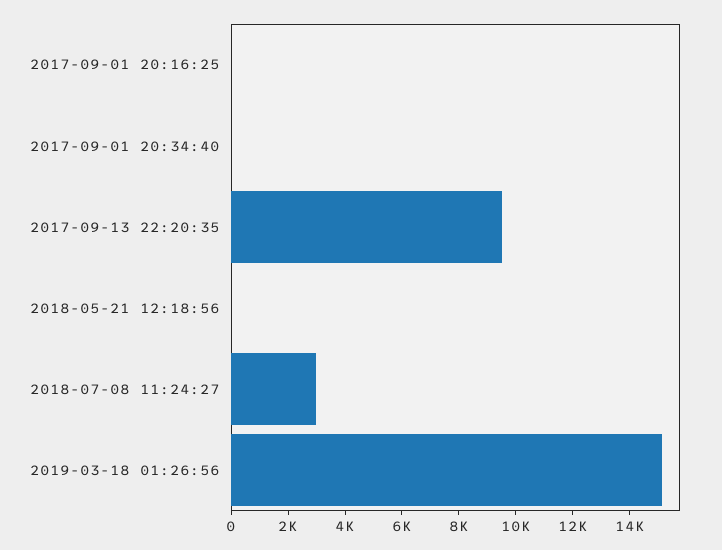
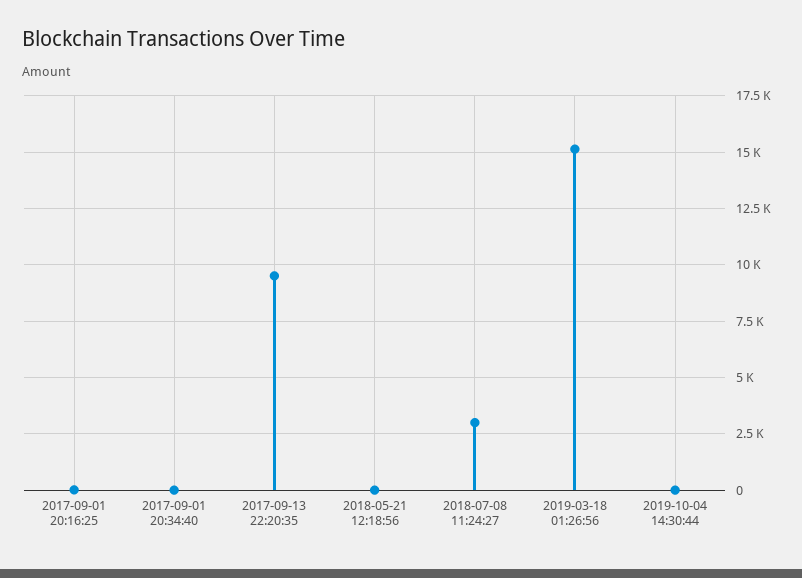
2019-10-04 14:30:44: none -> 0

